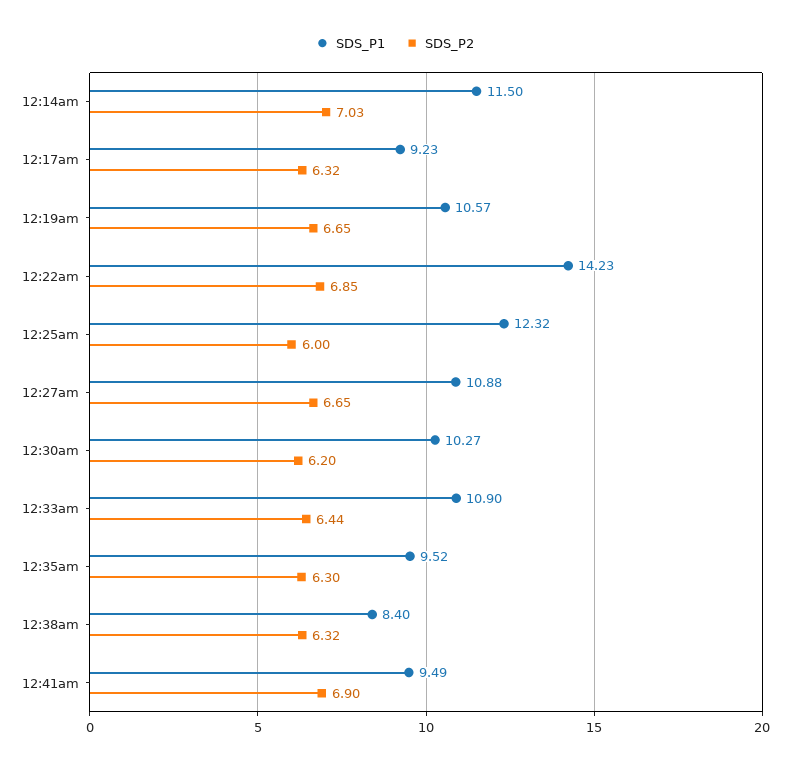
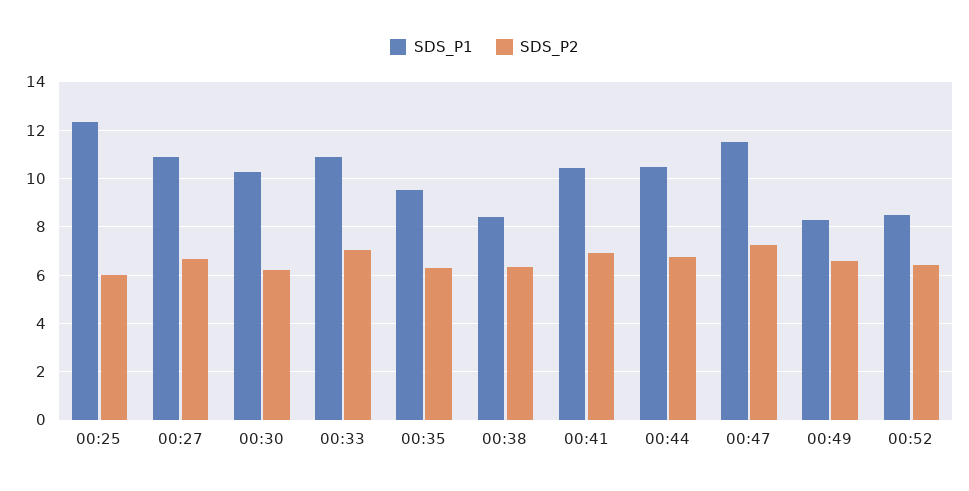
SDS_P1, 12:14am: 11.5 -> none
SDS_P2, 12:14am: 7.03 -> none
SDS_P1, 12:17am: 9.23 -> none
SDS_P2, 12:17am: 6.32 -> none
SDS_P1, 12:19am: 10.57 -> none
SDS_P2, 12:19am: 6.65 -> none
SDS_P1, 12:22am: 14.23 -> none
SDS_P2, 12:22am: 6.85 -> none
SDS_P2, 12:33am: 6.44 -> 7
SDS_P1, 12:41am: 9.49 -> 10.5
SDS_P1, 00:44: none -> 10.5
SDS_P2, 00:44: none -> 6.75
SDS_P1, 00:47: none -> 11.5
SDS_P2, 00:47: none -> 7.25
SDS_P1, 00:49: none -> 8.25
SDS_P2, 00:49: none -> 6.5
SDS_P1, 00:52: none -> 8.5
SDS_P2, 00:52: none -> 6.5

